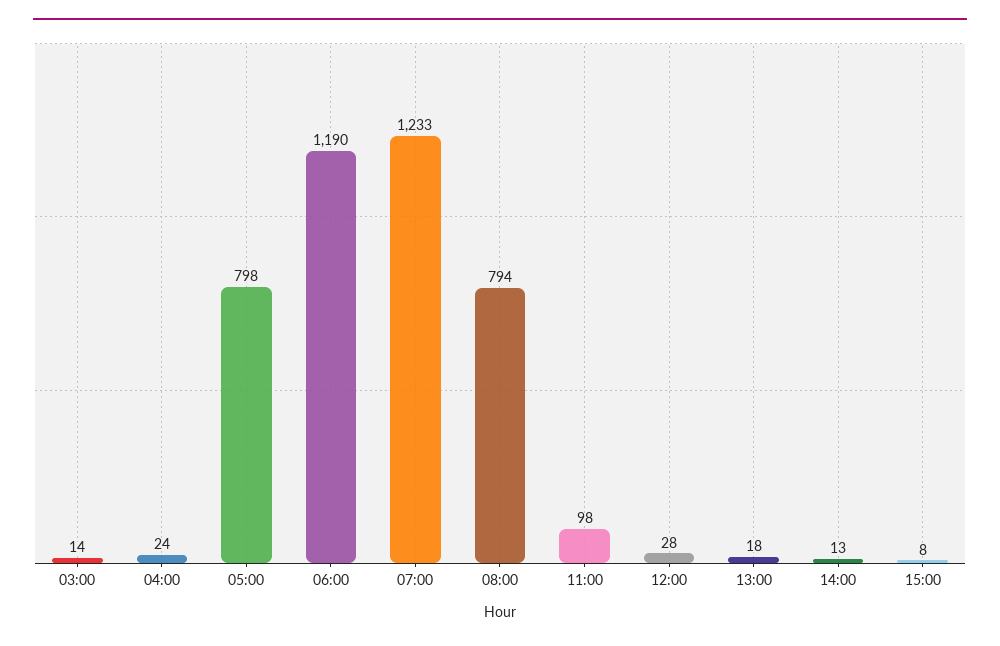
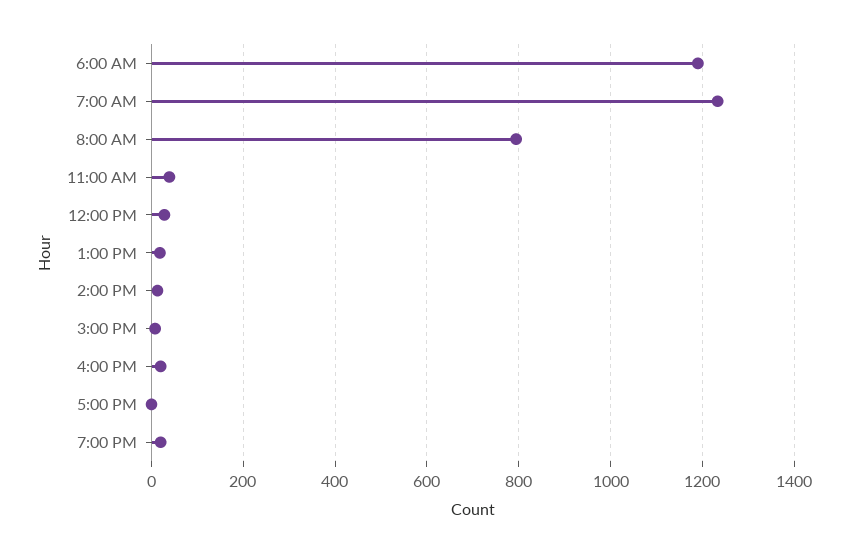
03:00: 14 -> none
04:00: 24 -> none
05:00: 798 -> none
11:00: 98 -> 40
4:00 PM: none -> 20
5:00 PM: none -> 0
7:00 PM: none -> 20

